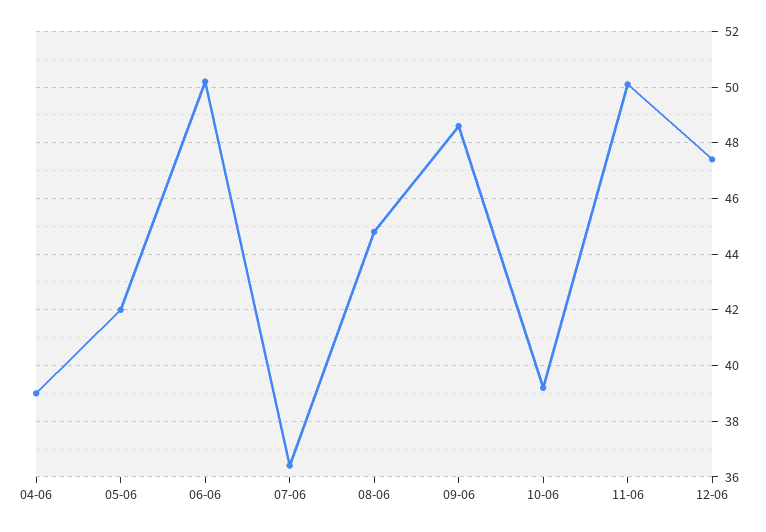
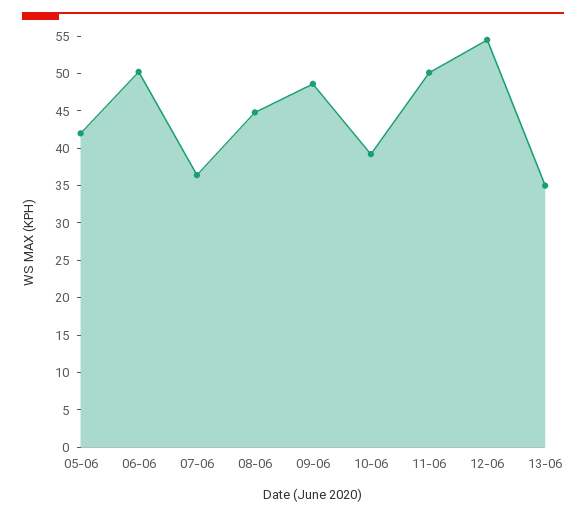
04-06: 39 -> none
12-06: 47.5 -> 55
13-06: none -> 35

